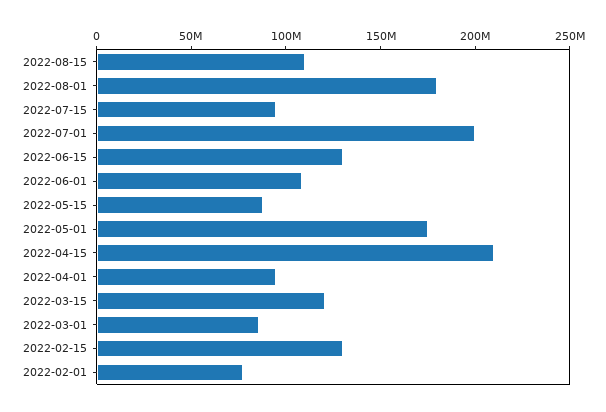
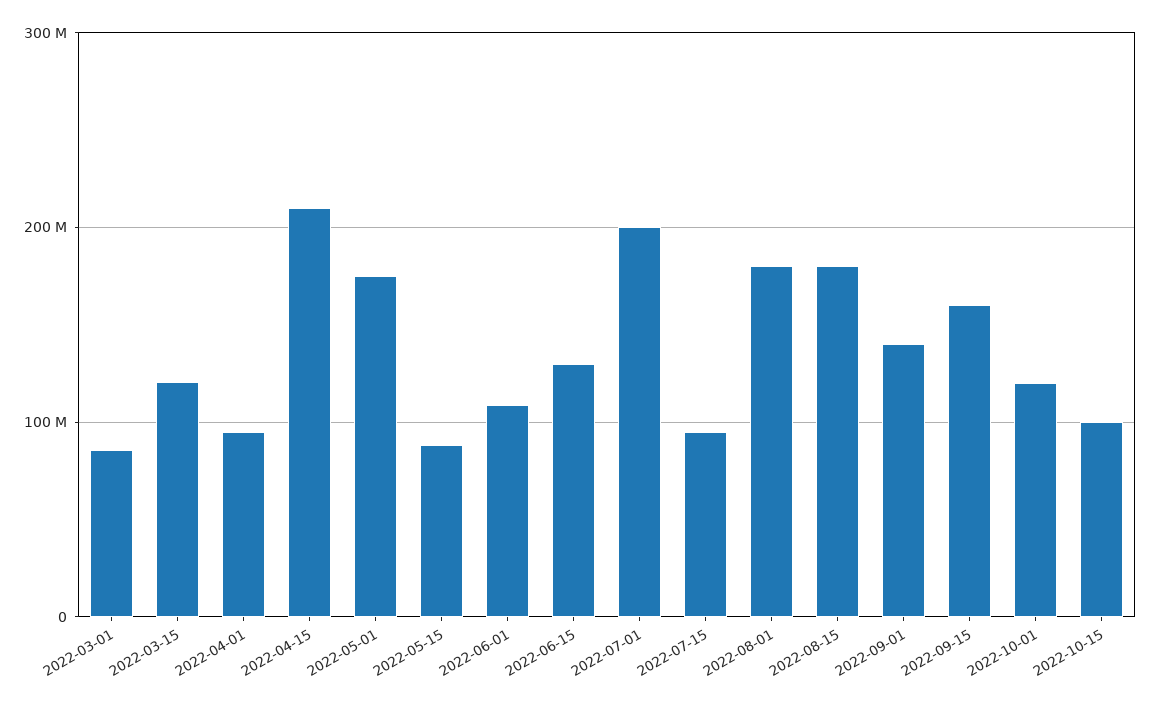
2022-08-15: 110000000 -> 180000000
2022-02-15: 130000000 -> none
2022-02-01: 80000000 -> none
2022-09-01: none -> 140000000
2022-09-15: none -> 160000000
2022-10-01: none -> 120000000
2022-10-15: none -> 100000000

